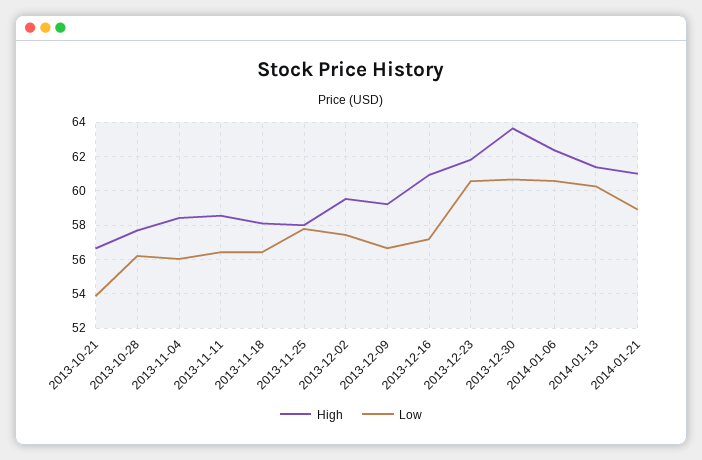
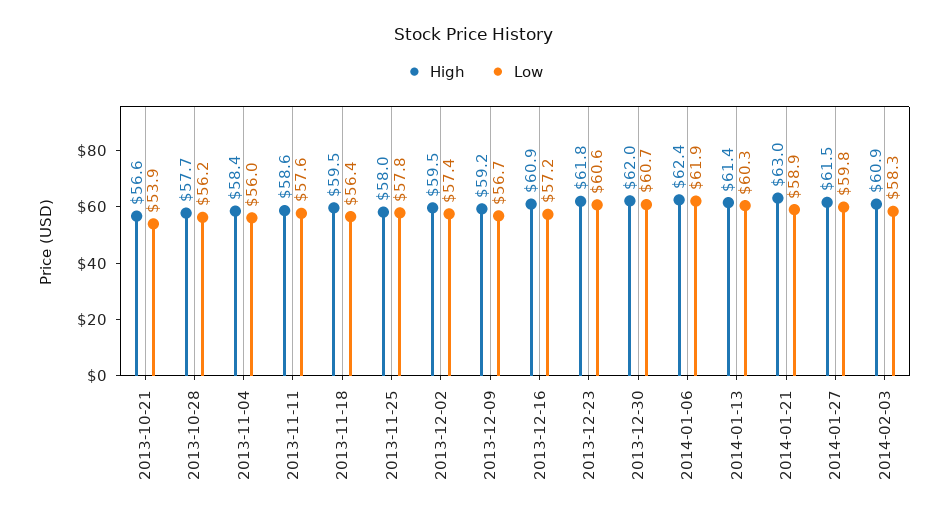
Low, 2013-11-11: 56.5 -> 57.6
High, 2013-11-18: 58 -> 59.5
High, 2013-12-30: 63.5 -> 62
Low, 2014-01-06: 60.5 -> 61.9
High, 2014-01-21: 61 -> 63
High, 2014-01-27: none -> 61.5
Low, 2014-01-27: none -> 59.8
High, 2014-02-03: none -> 60.9
Low, 2014-02-03: none -> 58.3

